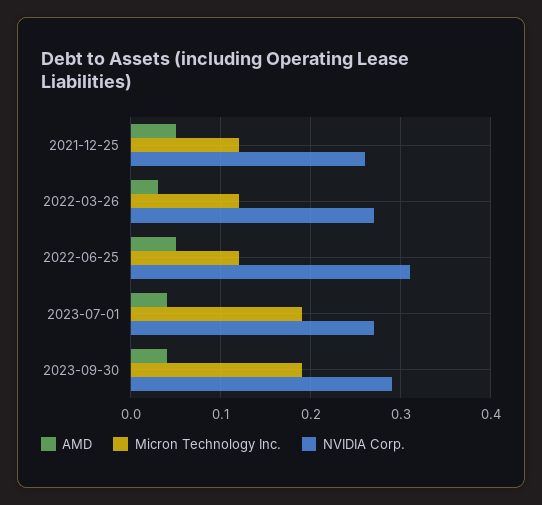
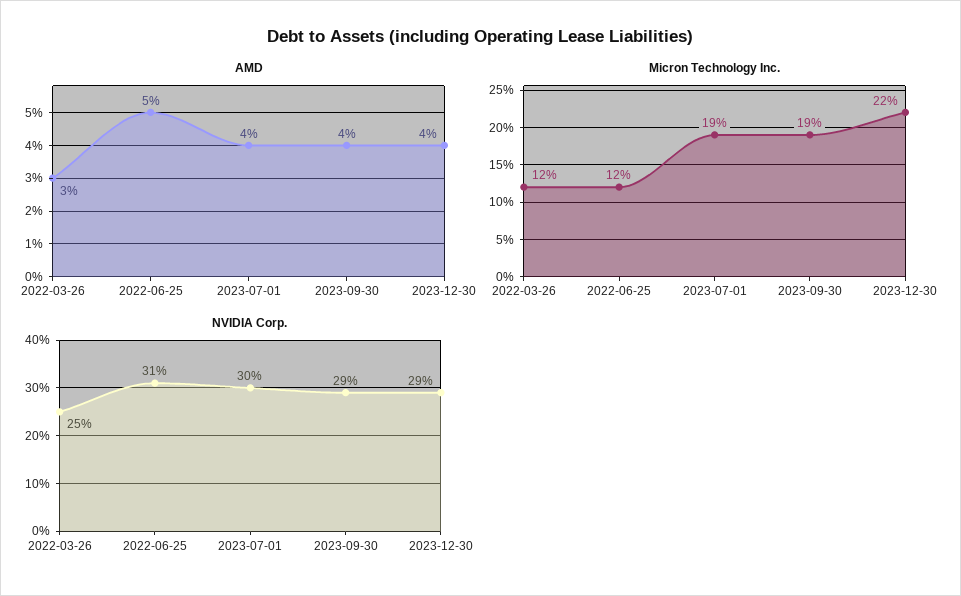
AMD, 2021-12-25: 0.05 -> none
Micron Technology Inc., 2021-12-25: 0.12 -> none
NVIDIA Corp., 2021-12-25: 0.26 -> none
NVIDIA Corp., 2022-03-26: 0.27 -> 0.25
NVIDIA Corp., 2023-07-01: 0.27 -> 0.3
AMD, 2023-12-30: none -> 0.04
Micron Technology Inc., 2023-12-30: none -> 0.22
NVIDIA Corp., 2023-12-30: none -> 0.29

